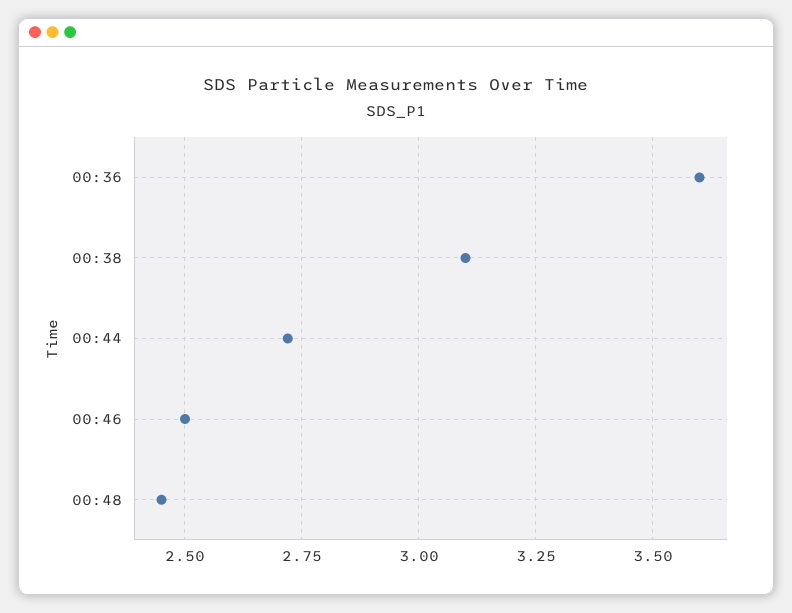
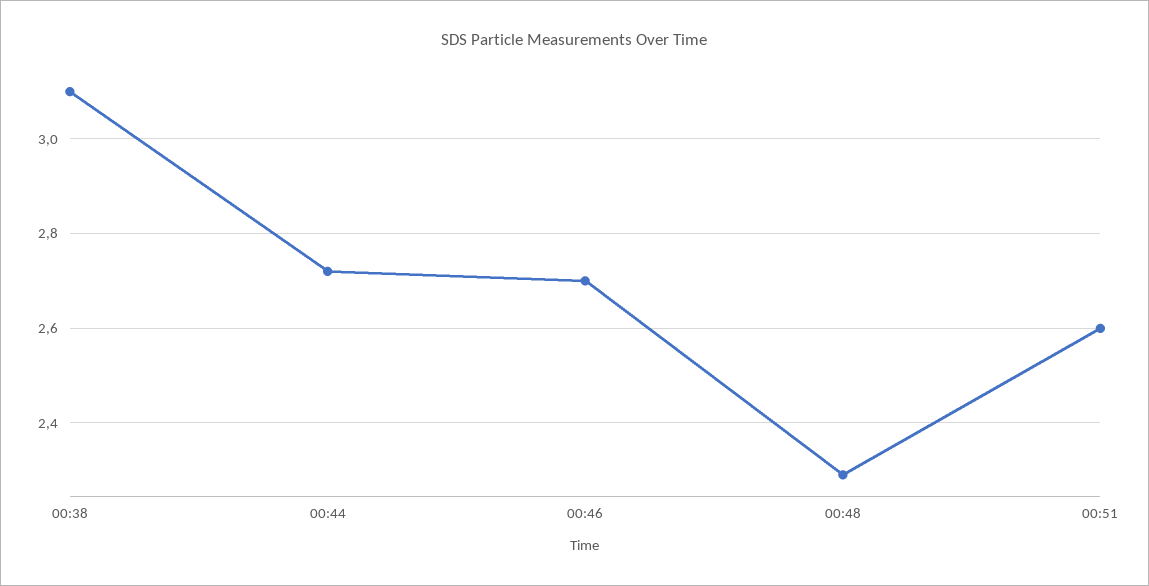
00:36: 3.6 -> none
00:46: 2.5 -> 2.7
00:48: 2.45 -> 2.3
00:51: none -> 2.6

